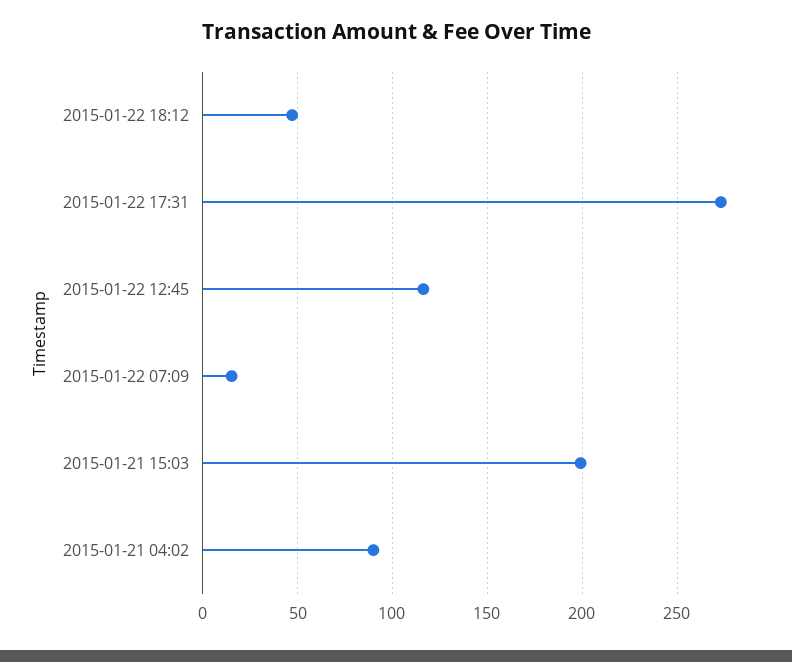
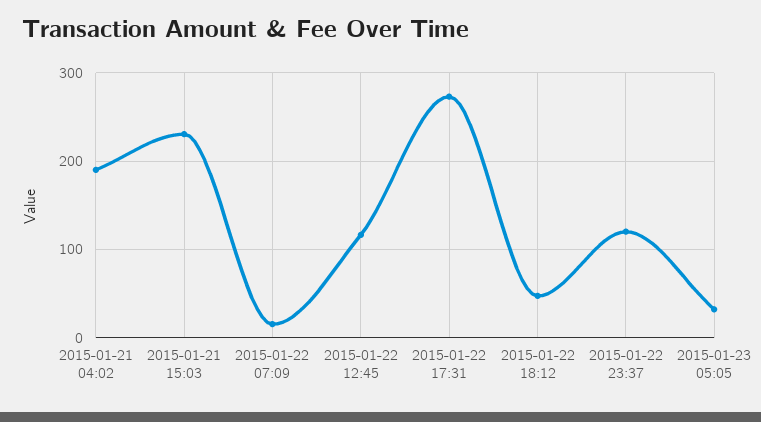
2015-01-21 15:03: 200 -> 230
2015-01-21 04:02: 90 -> 190
2015-01-22 23:37: none -> 120
2015-01-23 05:05: none -> 30

